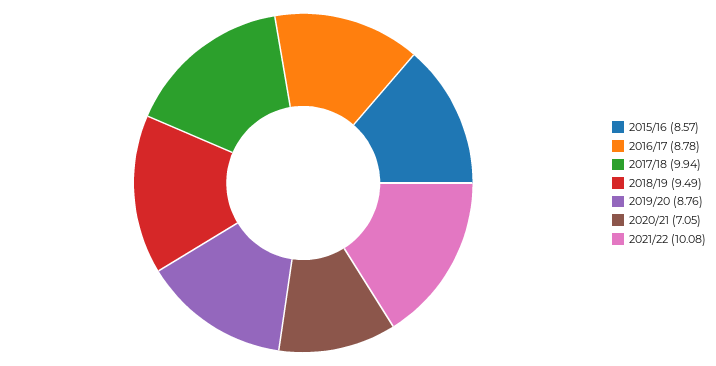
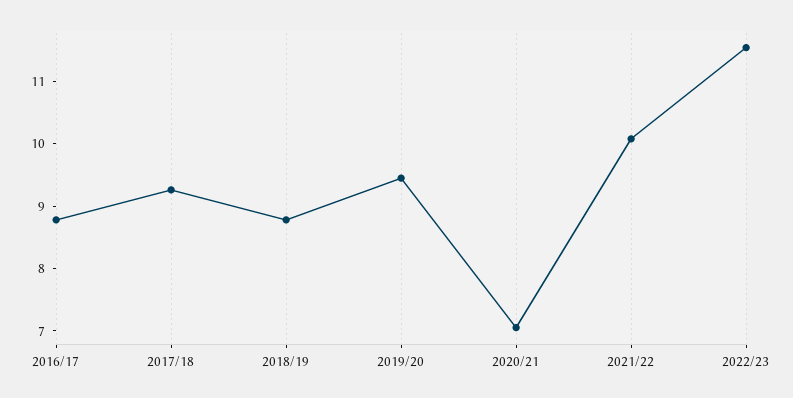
2015/16: 8.57 -> none
2017/18: 9.94 -> 9.2
2018/19: 9.49 -> 8.8
2019/20: 8.76 -> 9.4
2022/23: none -> 11.6

